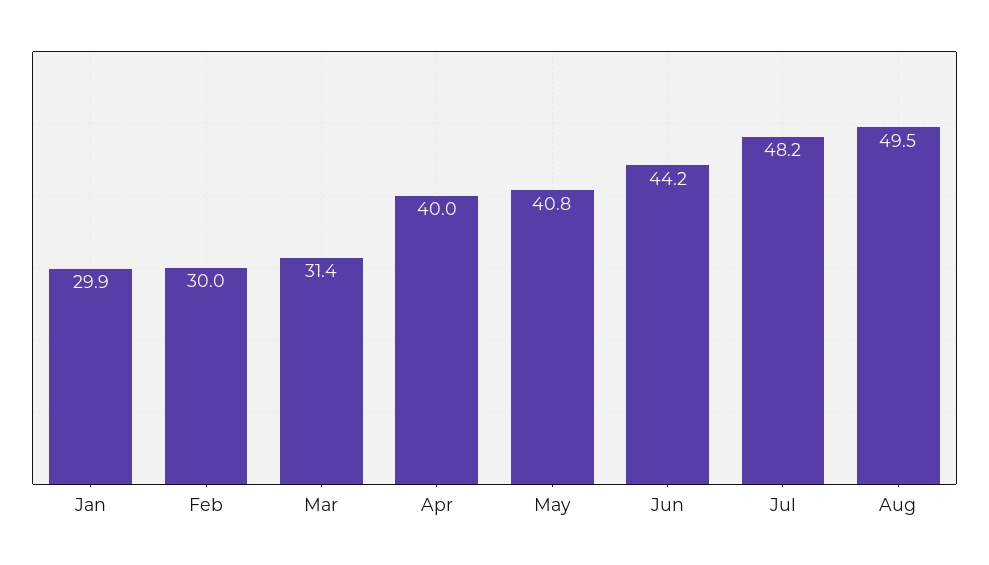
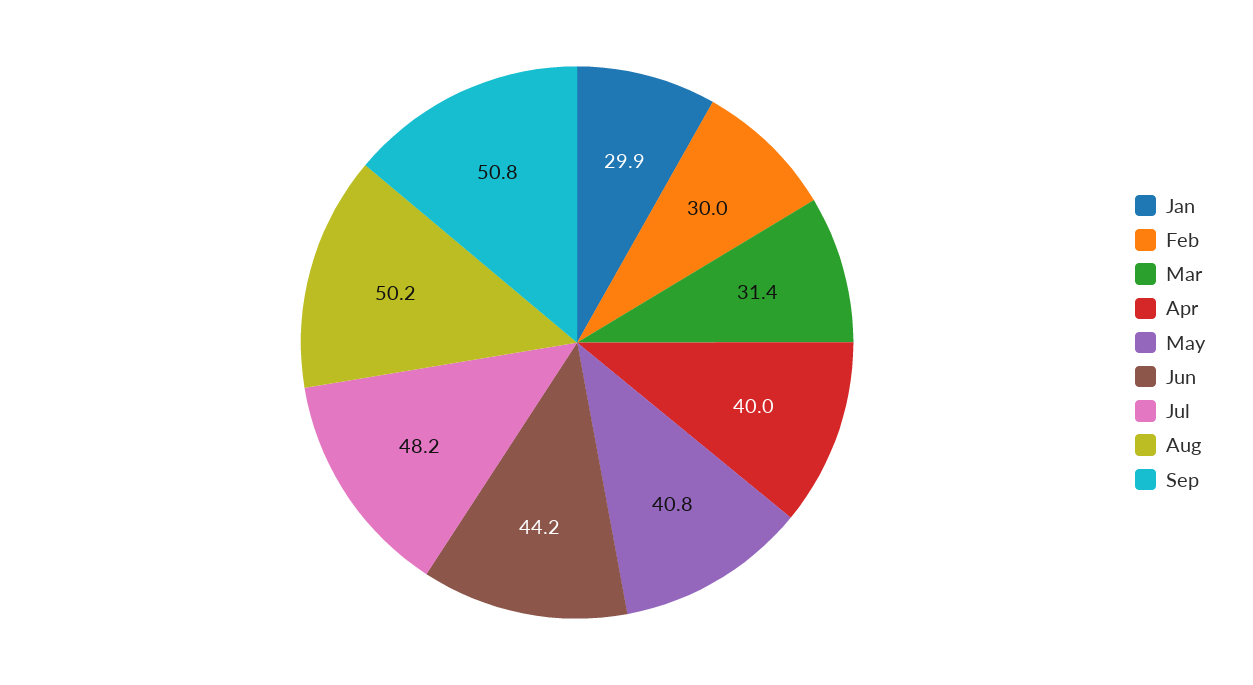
Aug: 49.5 -> 50.2
Sep: none -> 50.8

